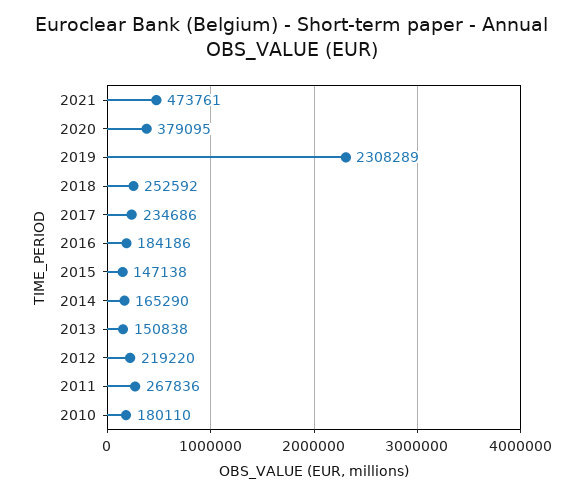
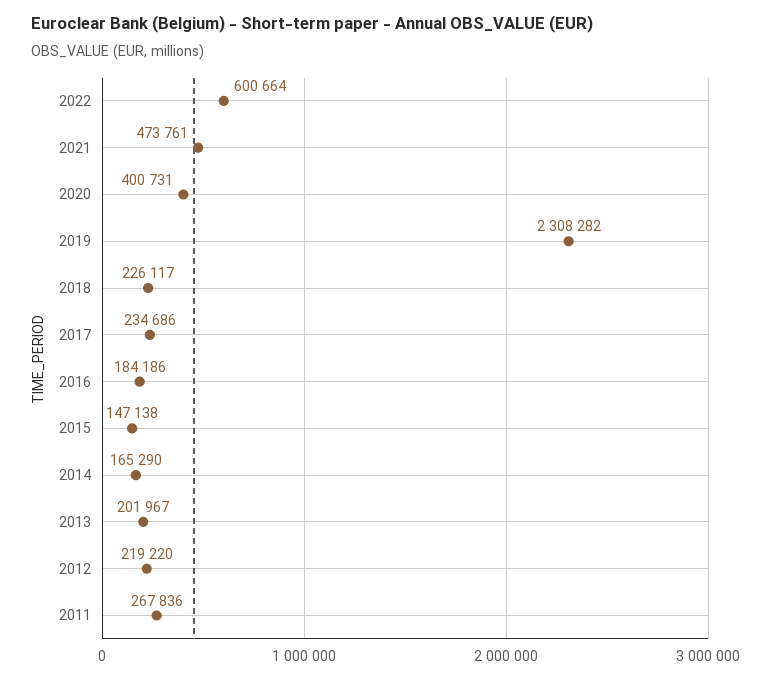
2020: 379095 -> 400731
2019: 2308289 -> 2308282
2018: 252592 -> 226117
2013: 150838 -> 201967
2010: 180110 -> none
2022: none -> 600664

